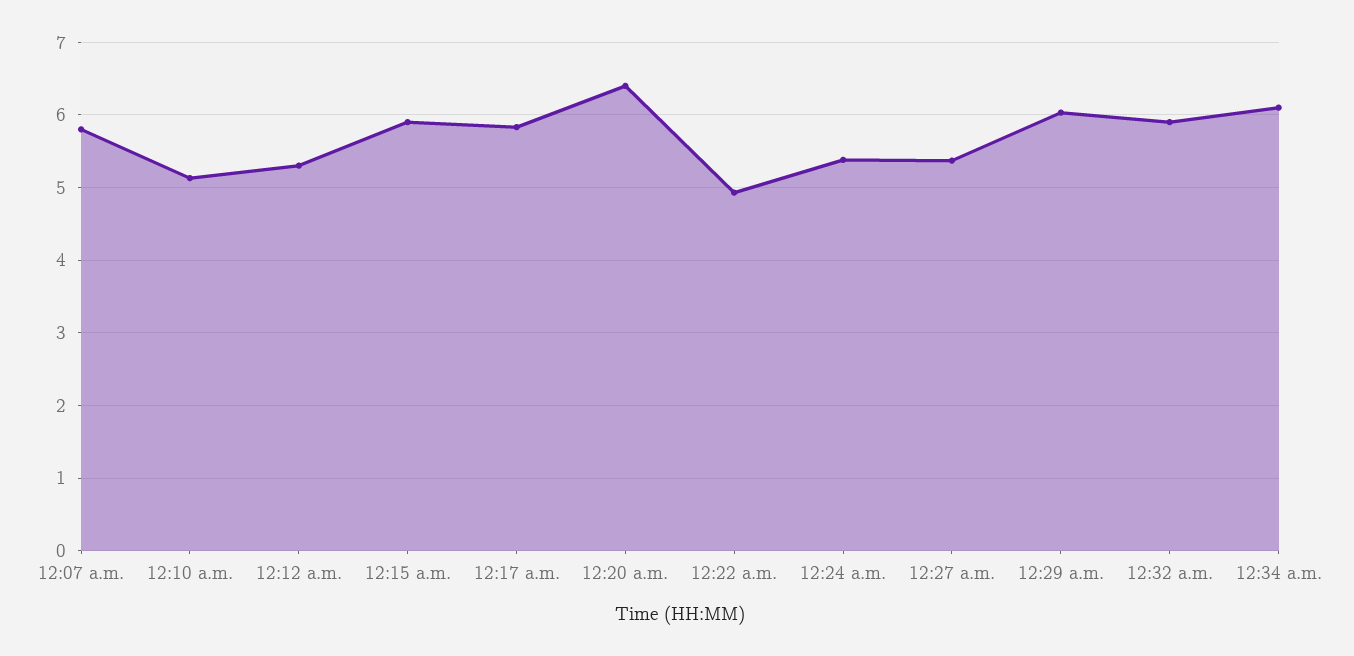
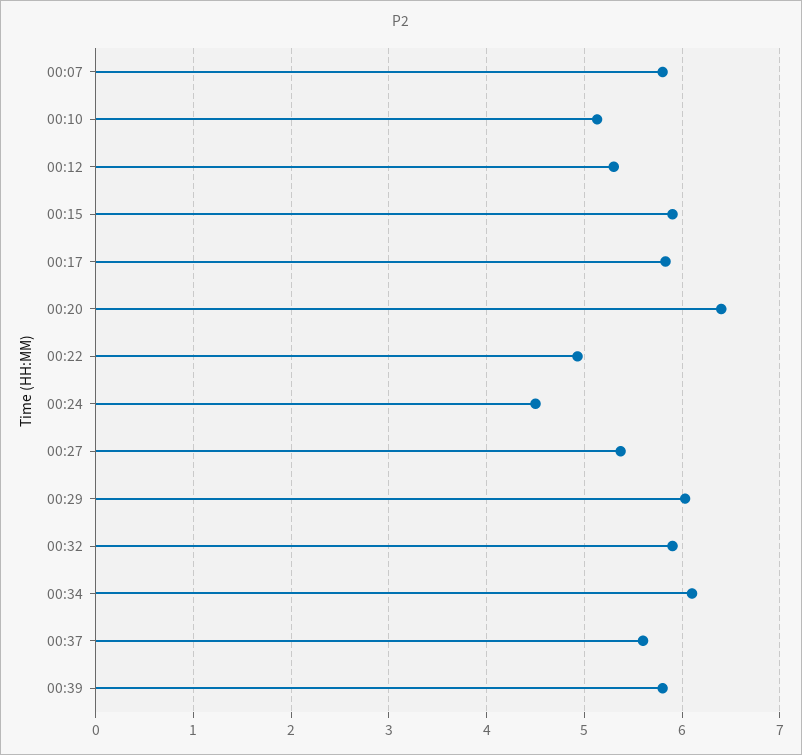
12:24 a.m.: 5.4 -> 4.5
00:37: none -> 5.6
00:39: none -> 5.8

